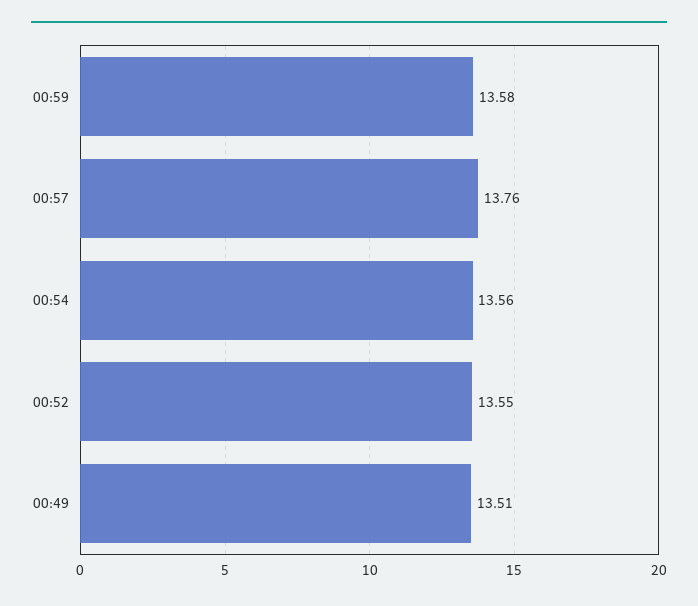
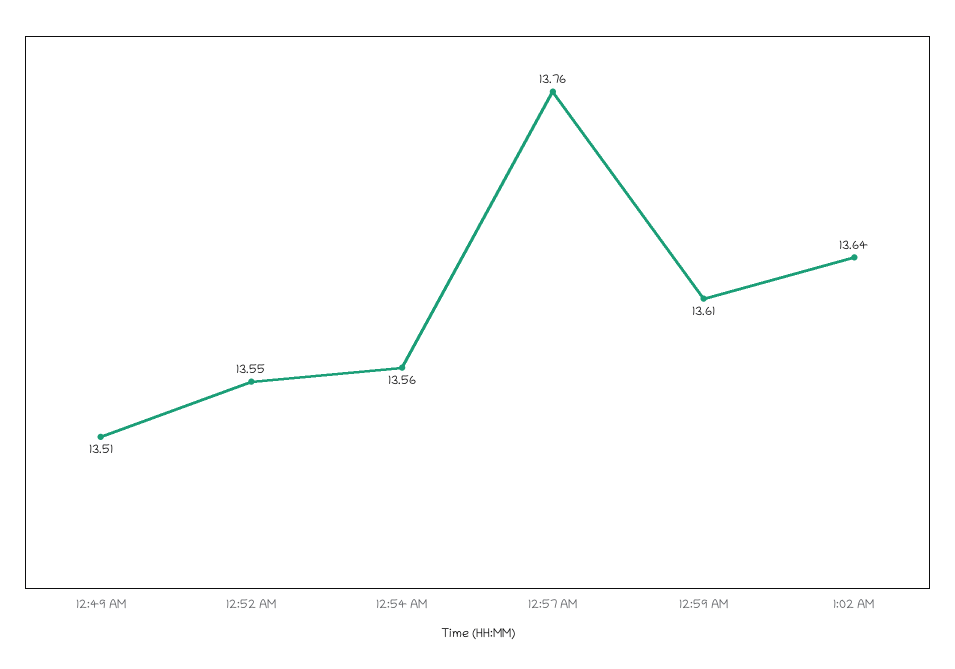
00:59: 13.58 -> 13.61
1:02 AM: none -> 13.64

